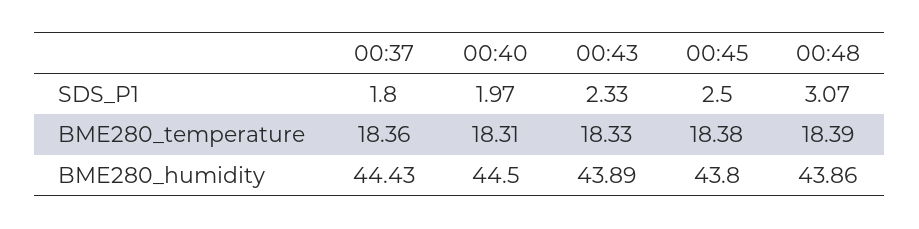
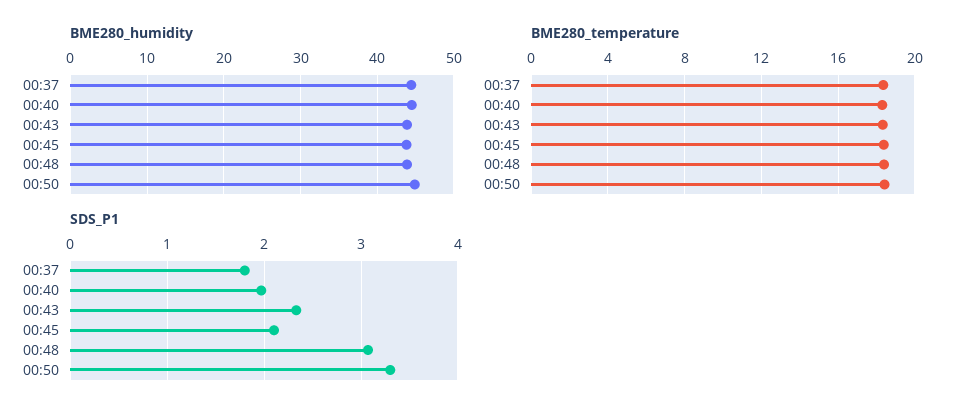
SDS_P1, 00:45: 2.5 -> 2.1
BME280_humidity, 00:50: none -> 45
BME280_temperature, 00:50: none -> 18.5
SDS_P1, 00:50: none -> 3.3

